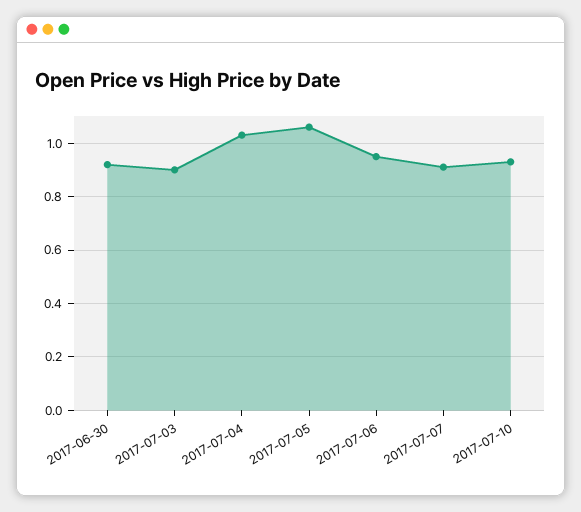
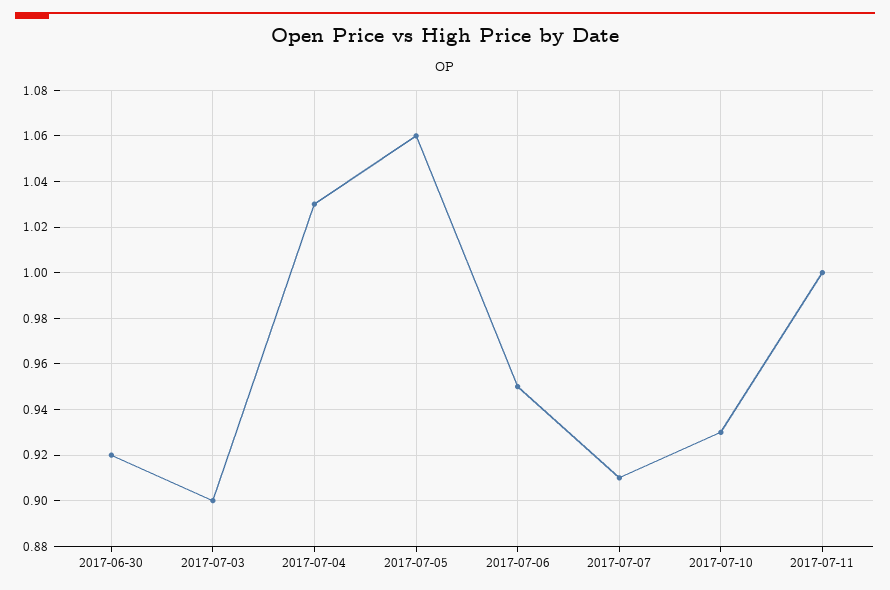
2017-07-11: none -> 1

